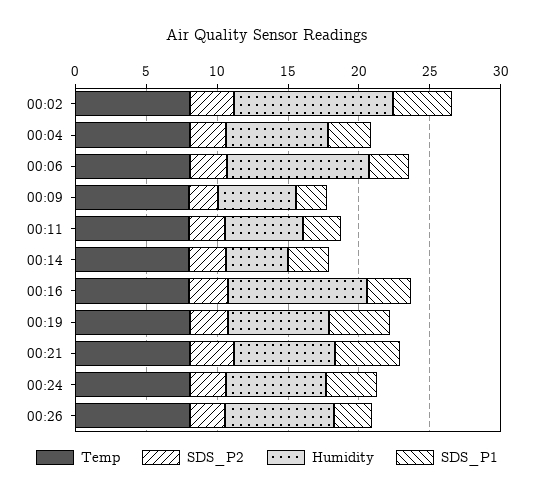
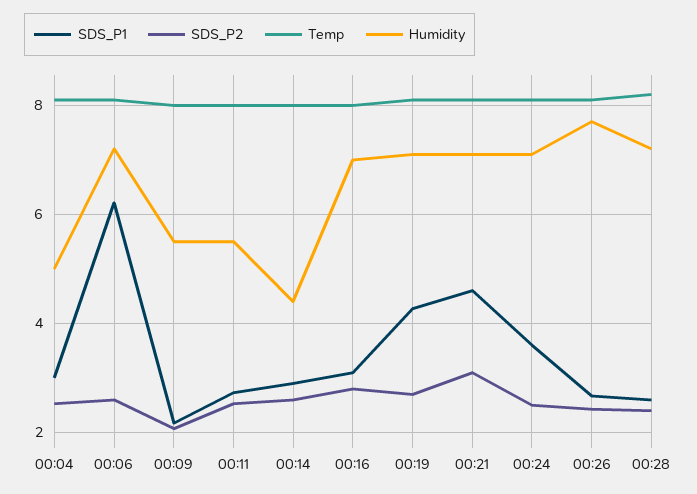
Temp, 00:02: 8 -> none
SDS_P2, 00:02: 3 -> none
Humidity, 00:02: 11 -> none
SDS_P1, 00:02: 4 -> none
Humidity, 00:04: 7 -> 5
Humidity, 00:06: 10 -> 7.2
SDS_P1, 00:06: 3 -> 6.2
Humidity, 00:16: 10 -> 7
SDS_P1, 00:28: none -> 2.6
SDS_P2, 00:28: none -> 2.4
Temp, 00:28: none -> 8.2
Humidity, 00:28: none -> 7.2

